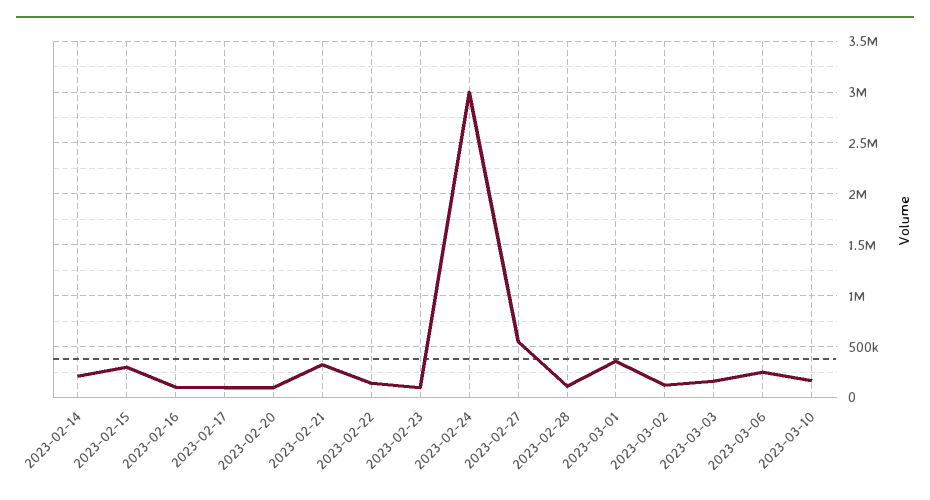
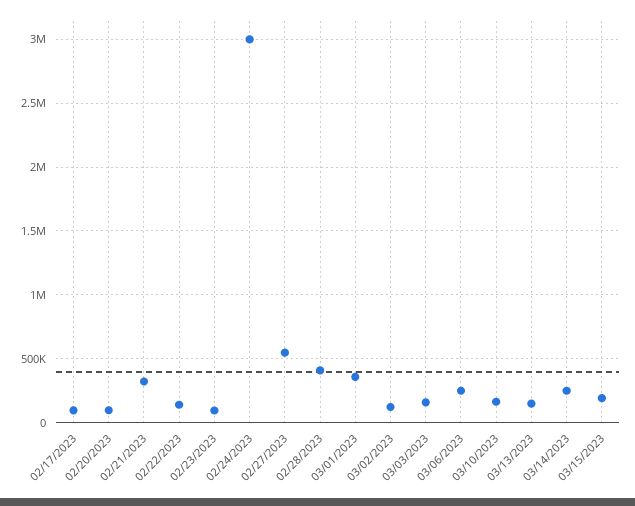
2023-02-14: 200000 -> none
2023-02-15: 300000 -> none
2023-02-16: 100000 -> none
2023-02-28: 100000 -> 400000
03/13/2023: none -> 150000
03/14/2023: none -> 250000
03/15/2023: none -> 200000

